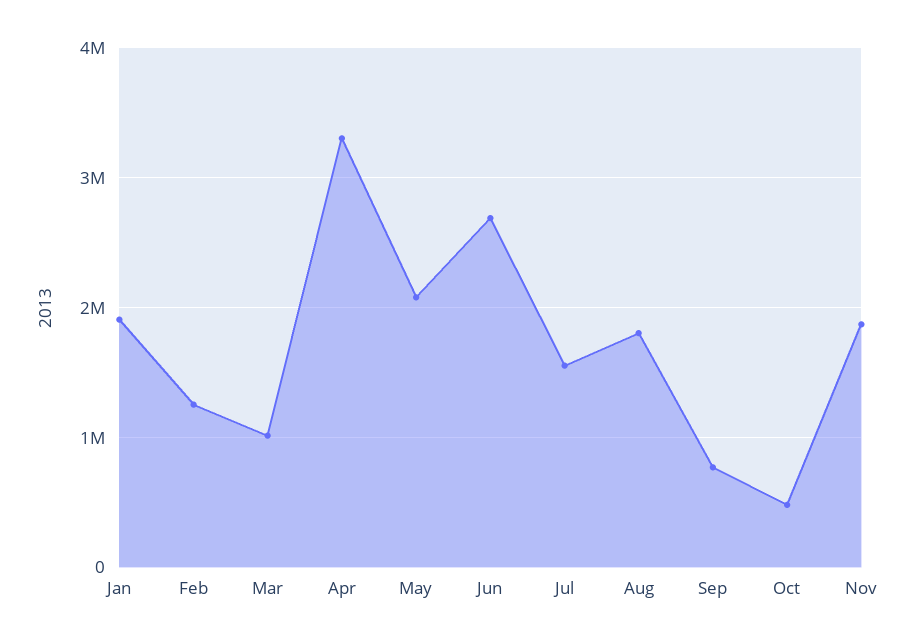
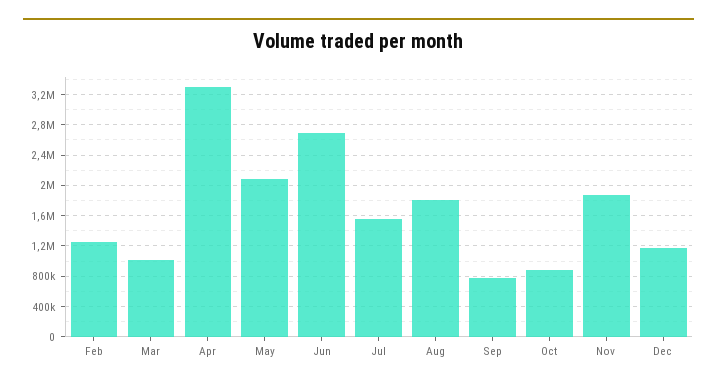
Jan: 1900000 -> none
Oct: 500000 -> 900000
Dec: none -> 1200000

